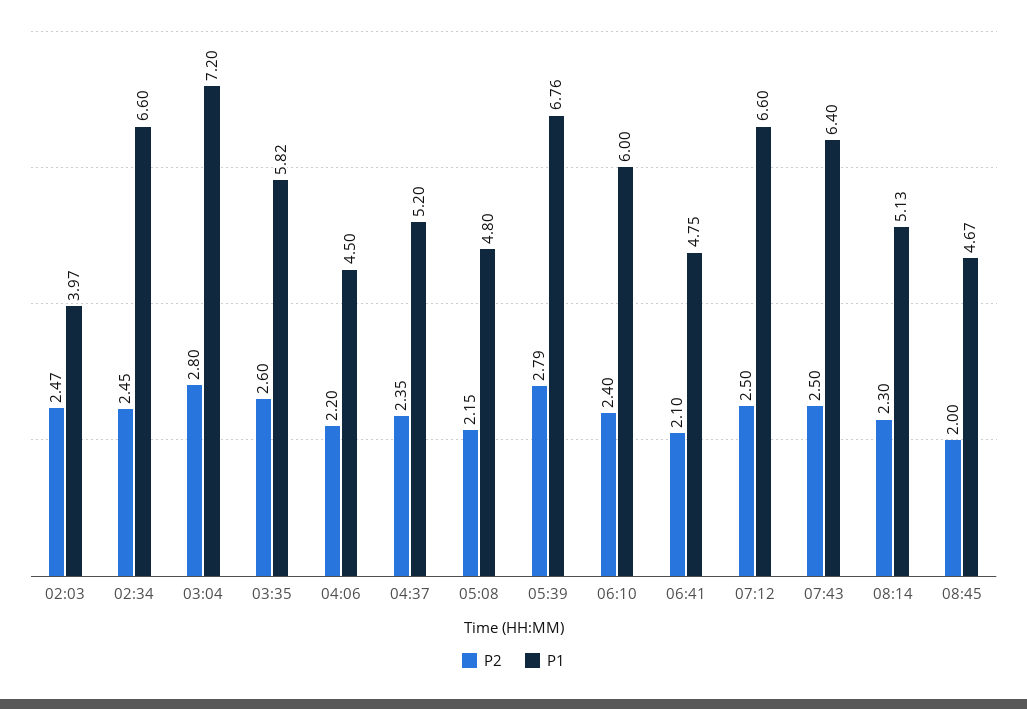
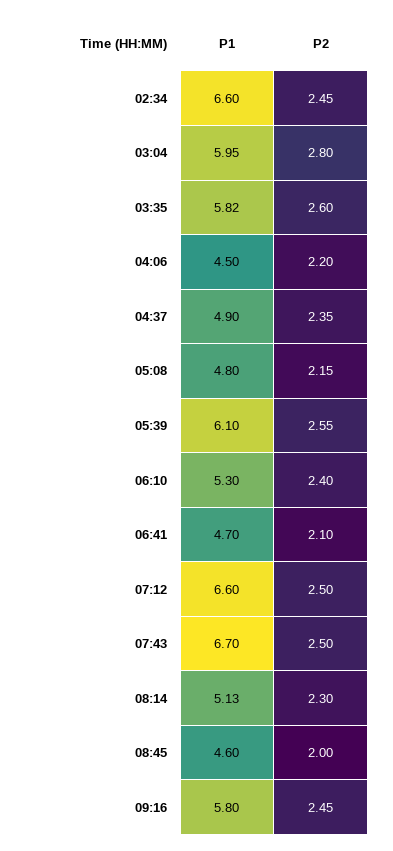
P2, 02:03: 2.47 -> none
P1, 02:03: 3.97 -> none
P1, 03:04: 7.2 -> 5.95
P1, 04:37: 5.2 -> 4.9
P2, 05:39: 2.79 -> 2.55
P1, 05:39: 6.76 -> 6.1
P1, 06:10: 6 -> 5.3
P1, 06:41: 4.75 -> 4.7
P1, 07:43: 6.4 -> 6.7
P1, 08:45: 4.67 -> 4.6
P1, 09:16: none -> 5.8
P2, 09:16: none -> 2.45

